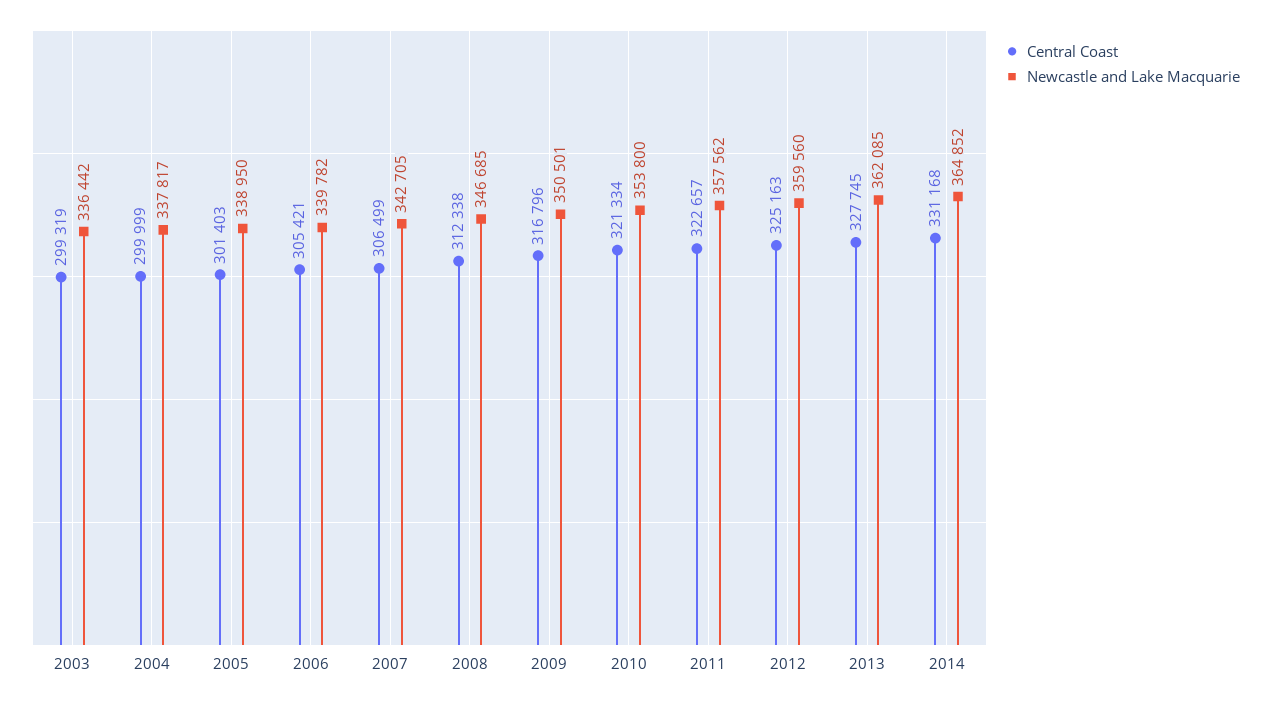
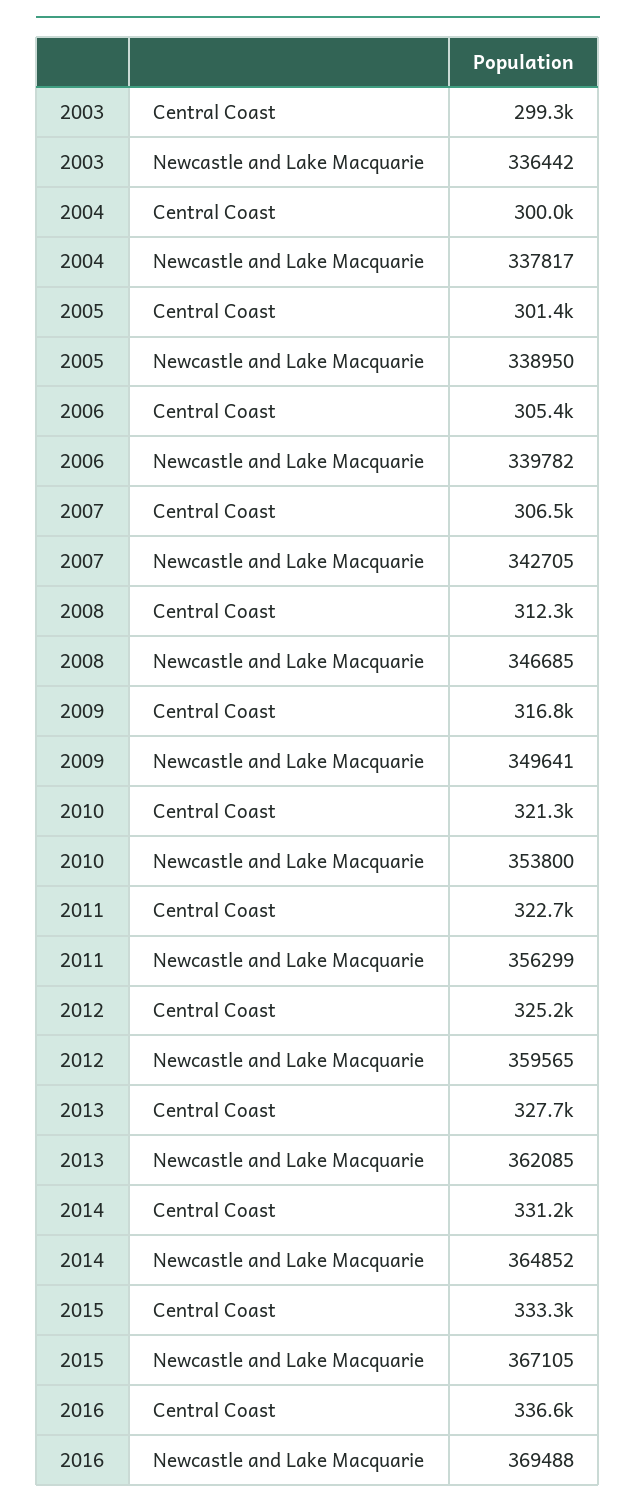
Newcastle and Lake Macquarie, 2009: 350501 -> 349641
Newcastle and Lake Macquarie, 2011: 357562 -> 356299
Newcastle and Lake Macquarie, 2012: 359560 -> 359565
Central Coast, 2015: none -> 333300
Newcastle and Lake Macquarie, 2015: none -> 367105
Central Coast, 2016: none -> 336600
Newcastle and Lake Macquarie, 2016: none -> 369488

